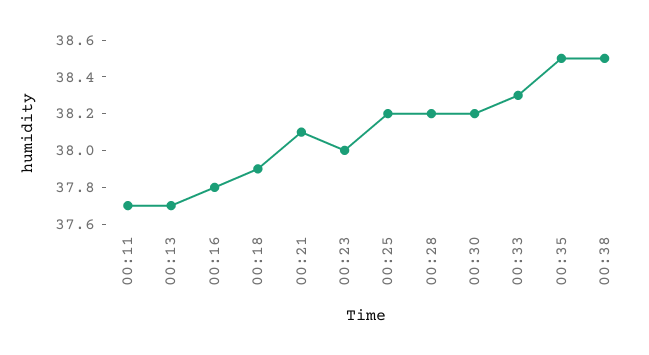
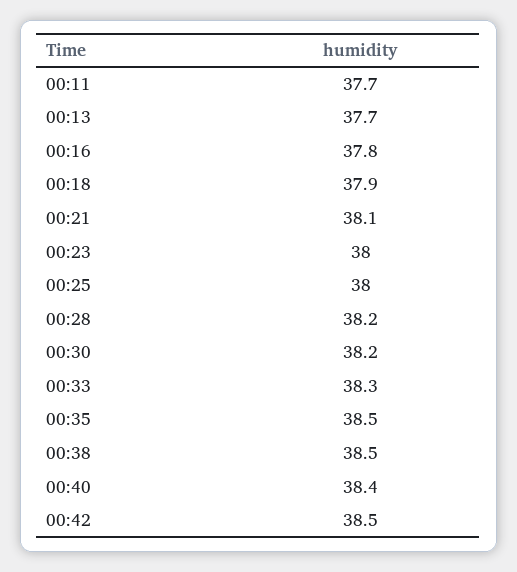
00:25: 38.2 -> 38
00:40: none -> 38.4
00:42: none -> 38.5

